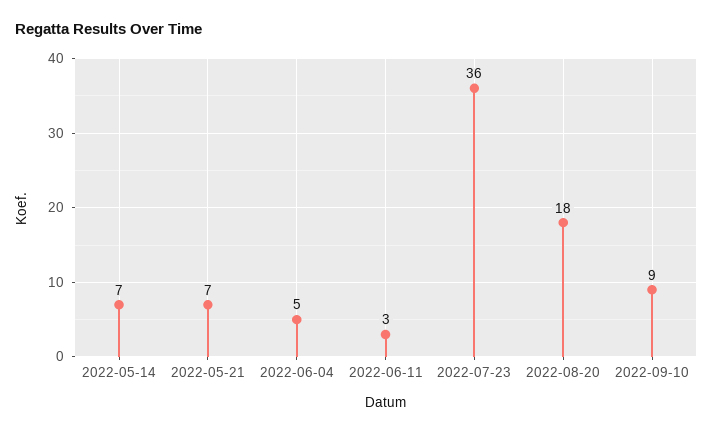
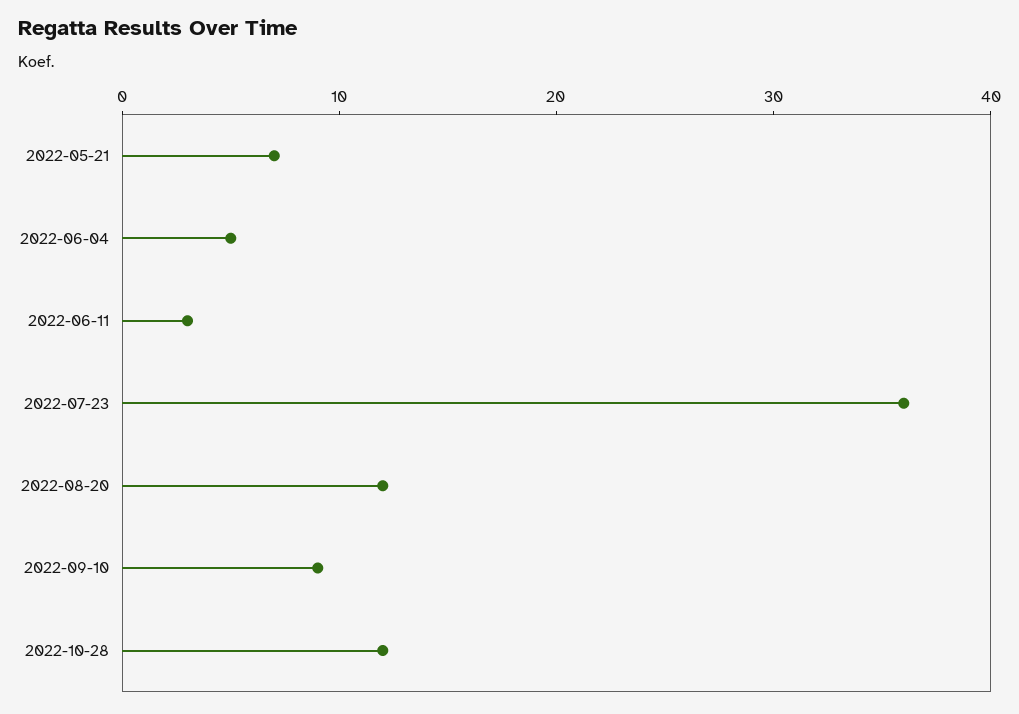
2022-05-14: 7 -> none
2022-08-20: 18 -> 12
2022-10-28: none -> 12

